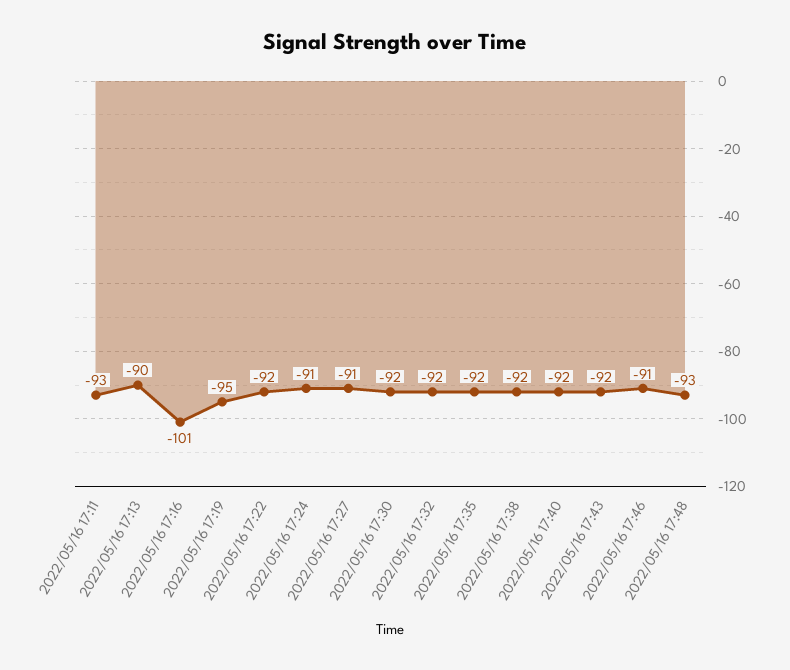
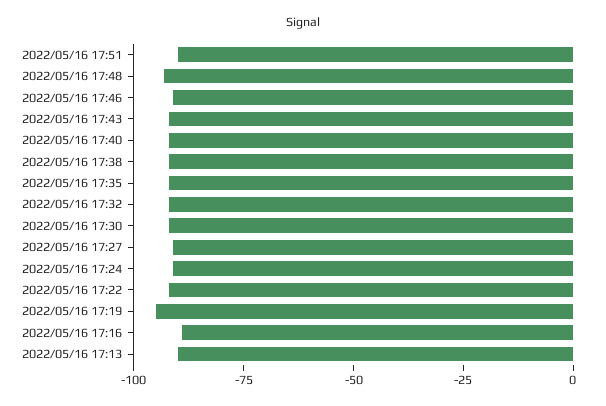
2022/05/16 17:11: -93 -> none
2022/05/16 17:16: -101 -> -90
2022/05/16 17:51: none -> -90

